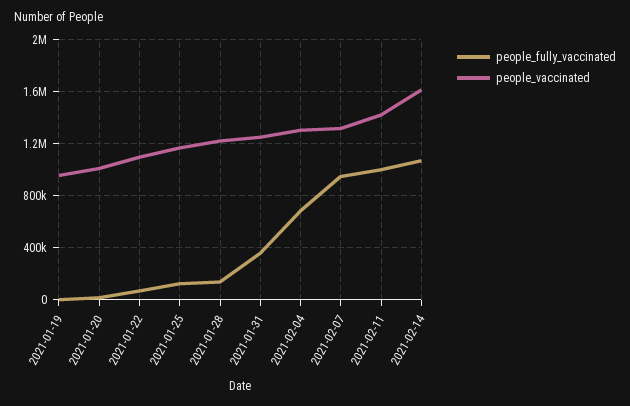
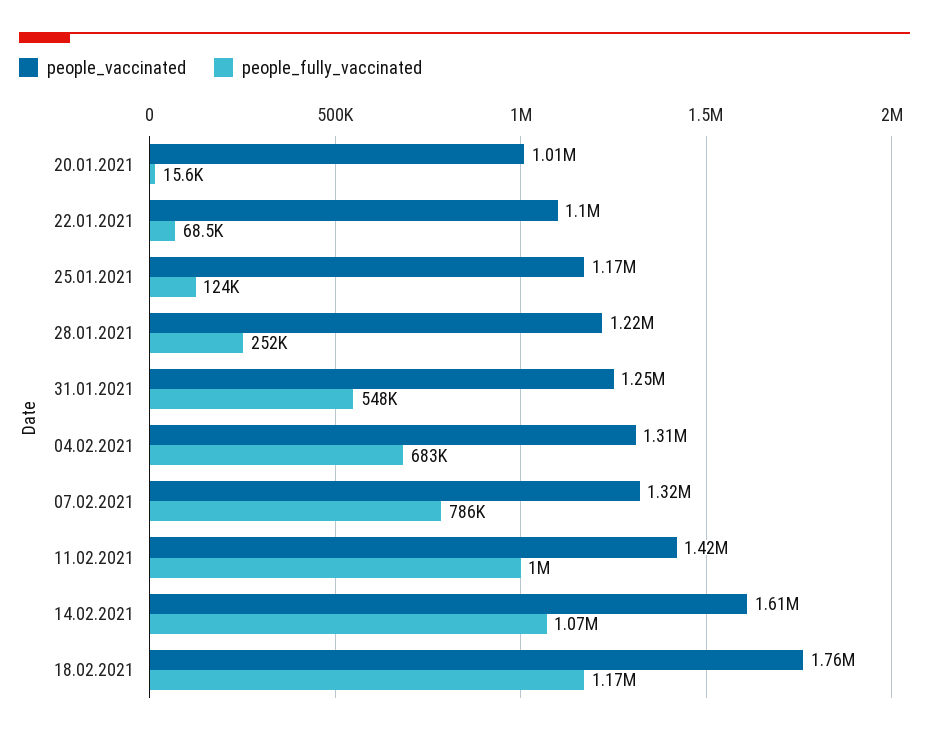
people_fully_vaccinated, 2021-01-19: 0 -> none
people_vaccinated, 2021-01-19: 950000 -> none
people_fully_vaccinated, 2021-01-28: 150000 -> 252000
people_fully_vaccinated, 2021-01-31: 350000 -> 548000
people_fully_vaccinated, 2021-02-07: 950000 -> 786000
people_vaccinated, 18.02.2021: none -> 1760000
people_fully_vaccinated, 18.02.2021: none -> 1170000

